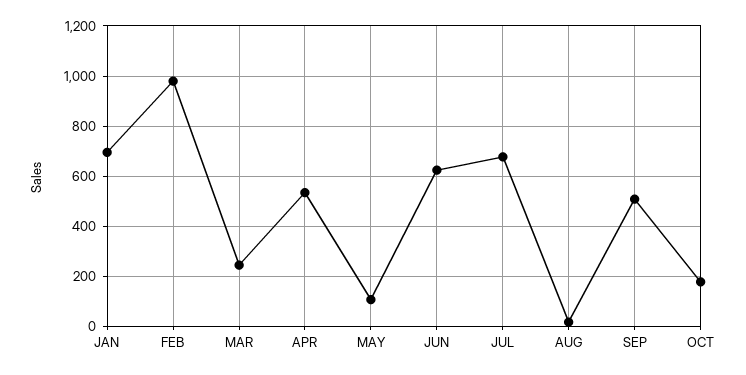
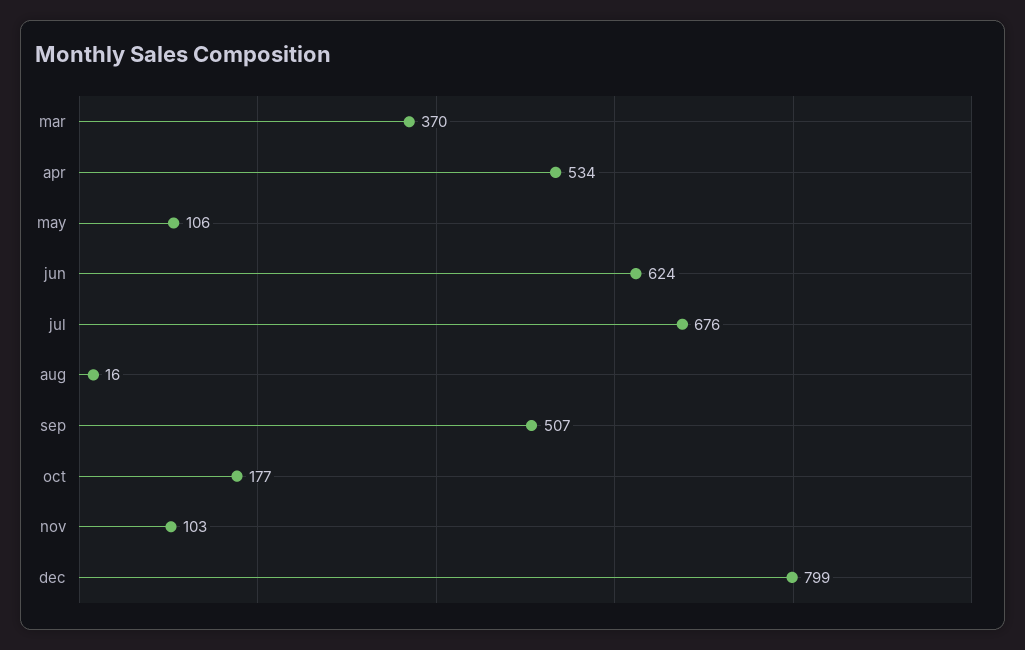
JAN: 700 -> none
FEB: 975 -> none
MAR: 250 -> 370
nov: none -> 103
dec: none -> 799

